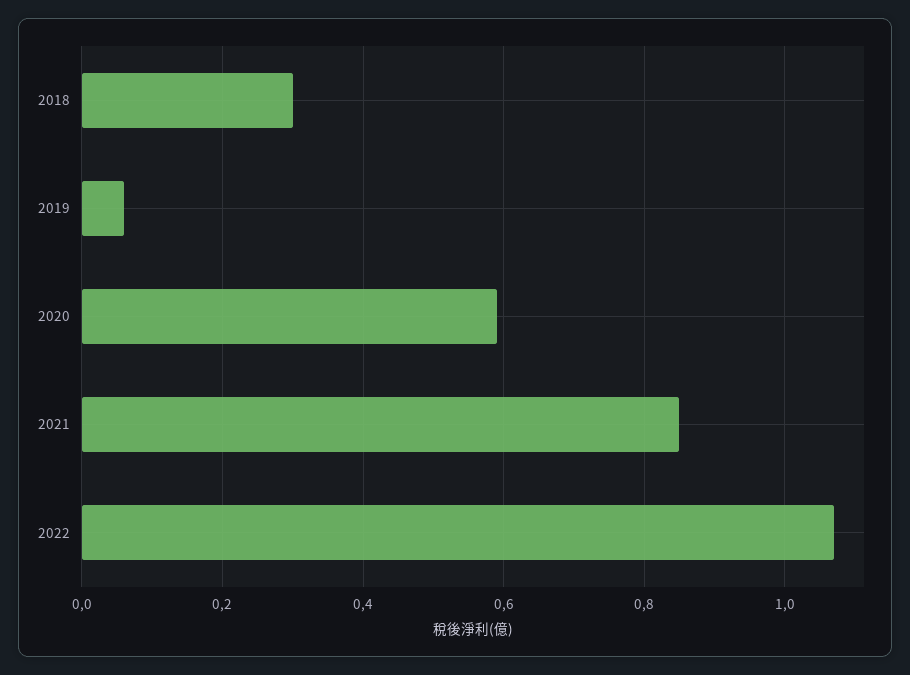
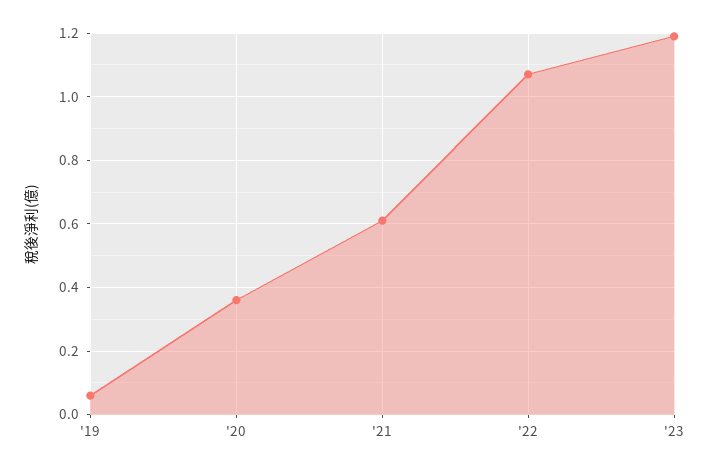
2018: 0.3 -> none
2020: 0.6 -> 0.35
2021: 0.85 -> 0.6
'23: none -> 1.2

